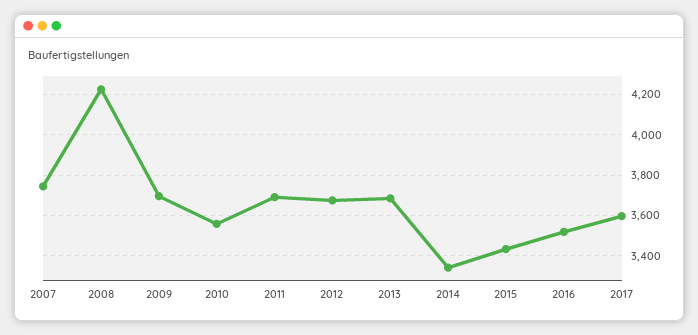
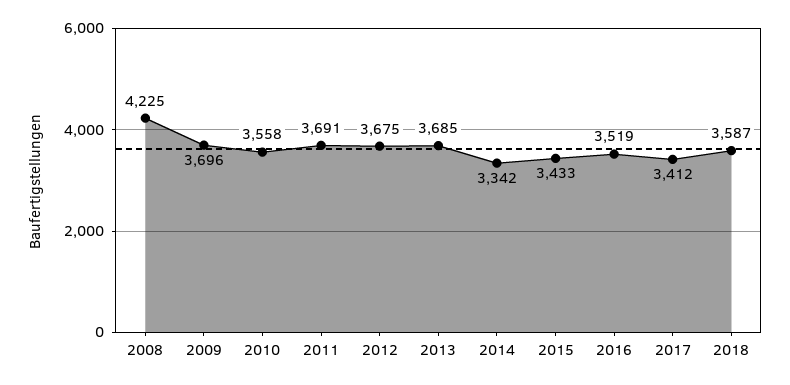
2007: 3750 -> none
2017: 3600 -> 3412
2018: none -> 3587

